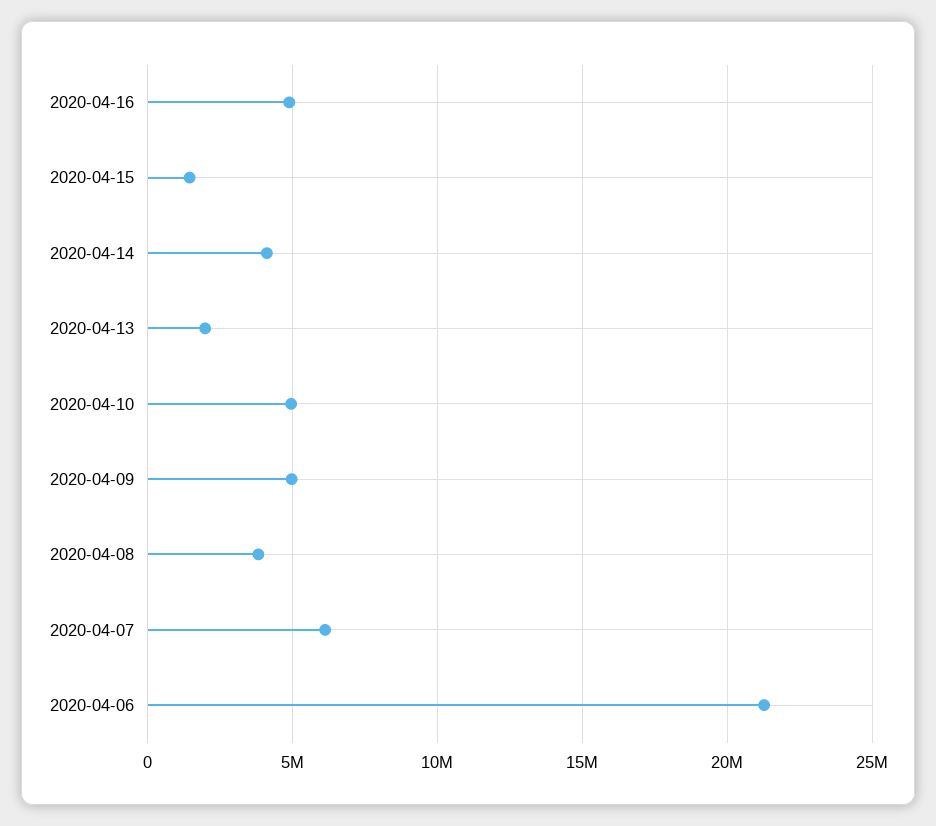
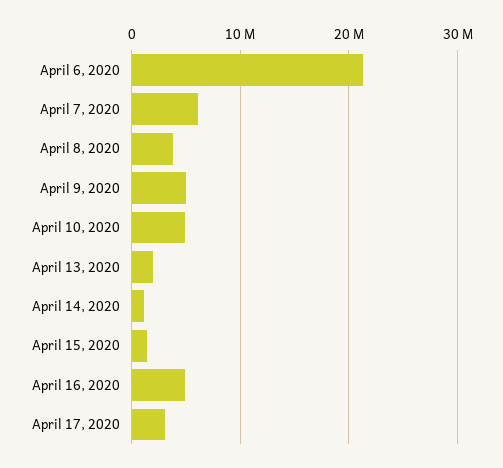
2020-04-14: 4000000 -> 1000000
April 17, 2020: none -> 3000000

